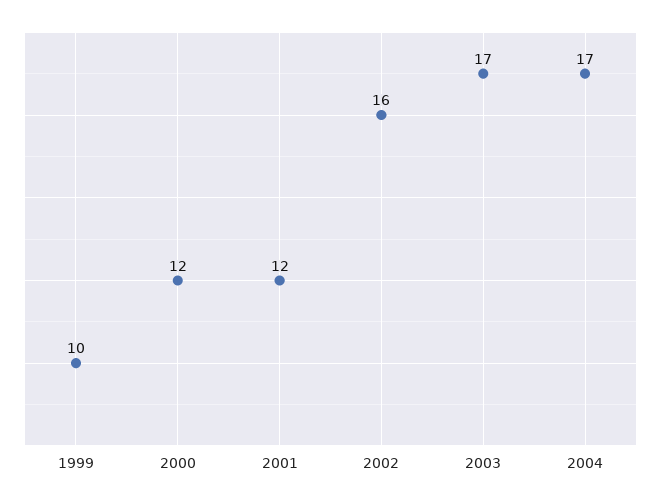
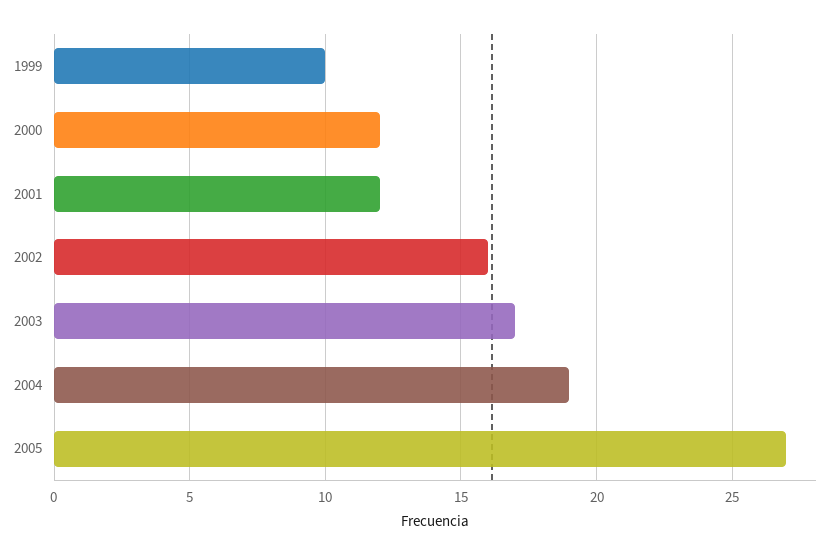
2004: 17 -> 19
2005: none -> 27

